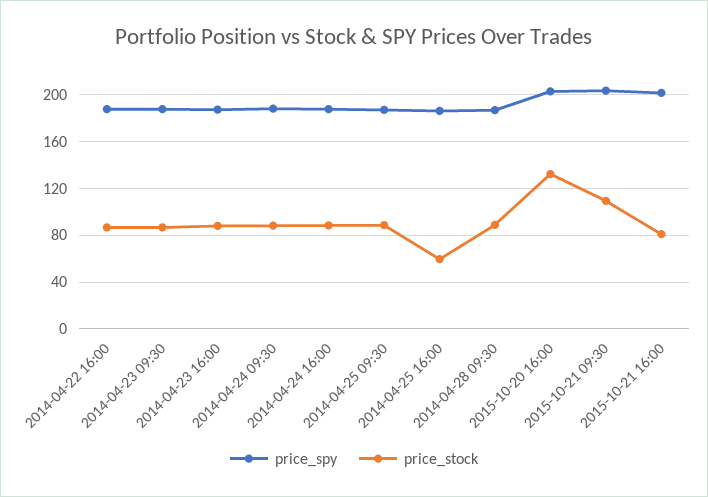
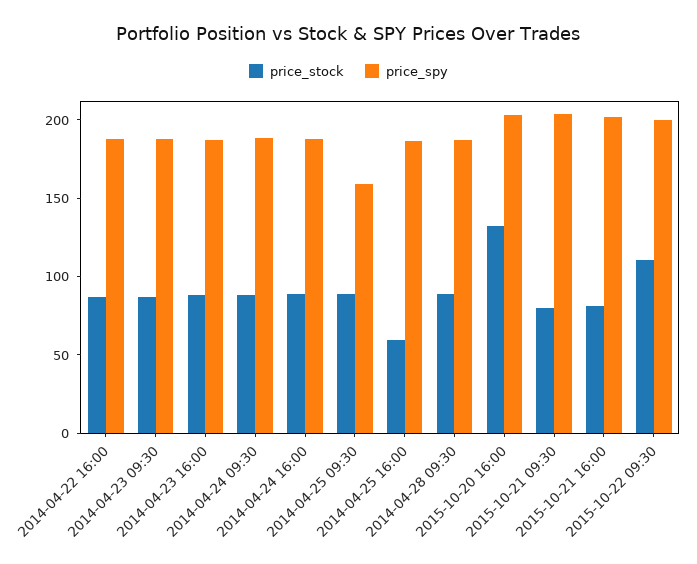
price_spy, 2014-04-25 09:30: 190 -> 160
price_stock, 2015-10-21 09:30: 110 -> 80
price_stock, 2015-10-22 09:30: none -> 110
price_spy, 2015-10-22 09:30: none -> 200

